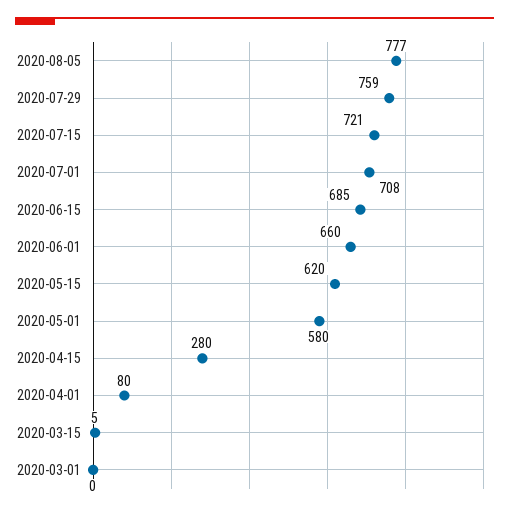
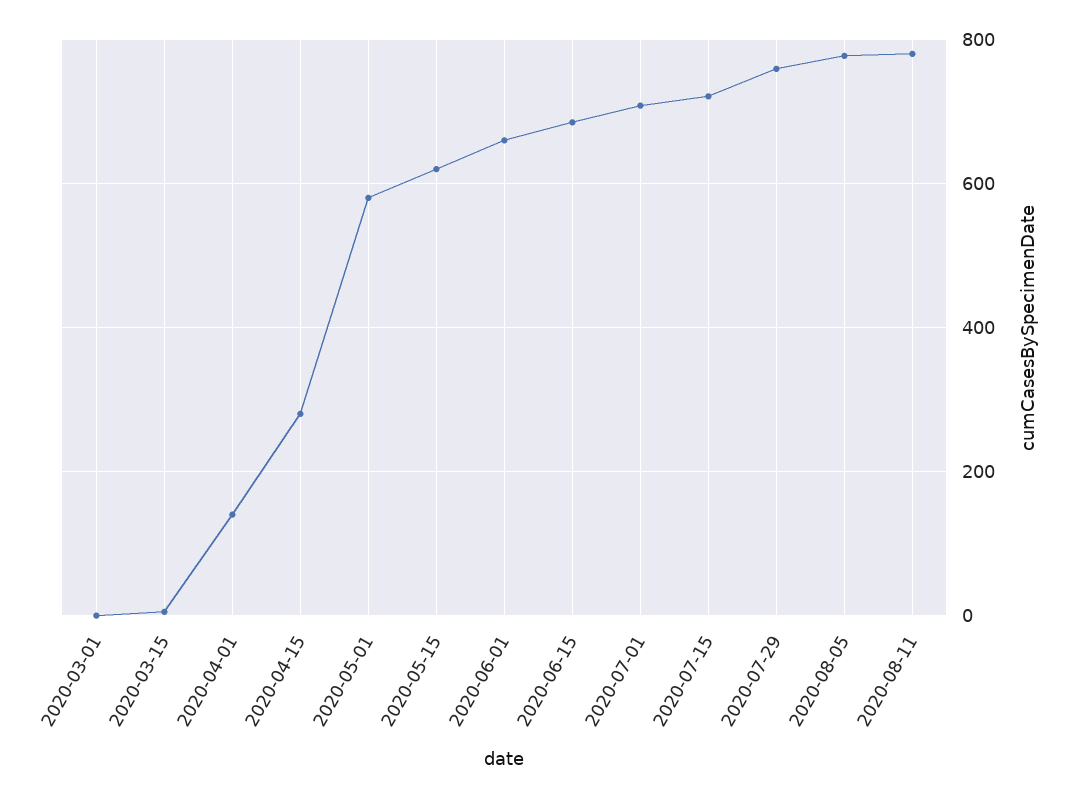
2020-04-01: 80 -> 140
2020-08-11: none -> 780

